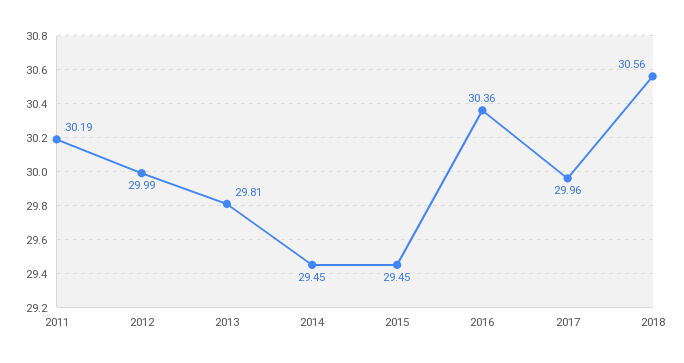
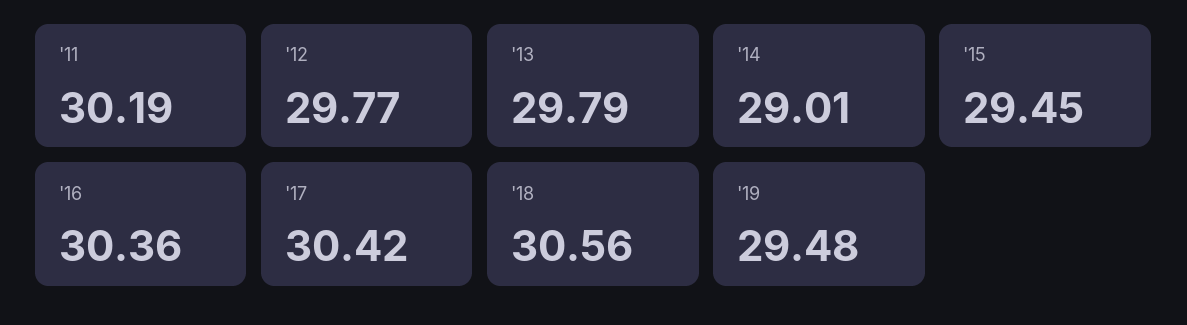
2012: 29.99 -> 29.77
2013: 29.81 -> 29.79
2014: 29.45 -> 29.01
2017: 29.96 -> 30.42
'19: none -> 29.48

